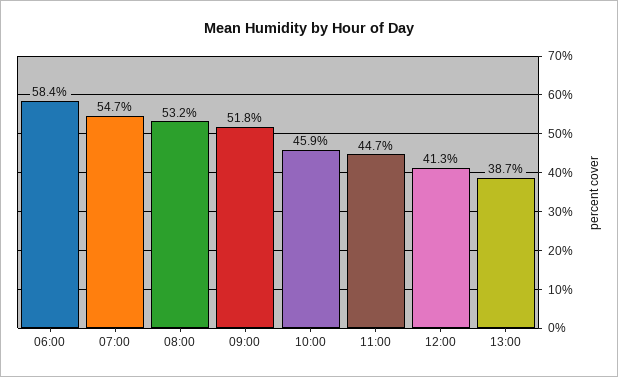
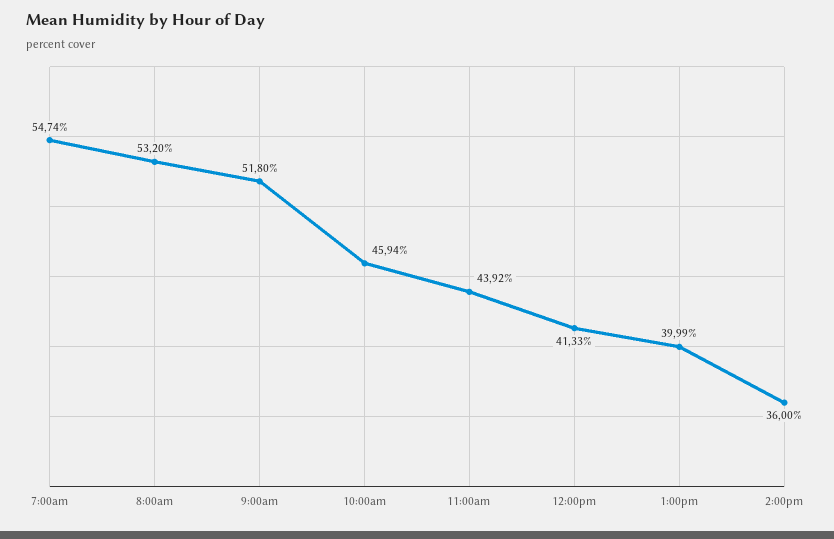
06:00: 58.4 -> none
11:00: 44.7 -> 43.92
13:00: 38.7 -> 39.99
2:00pm: none -> 36

